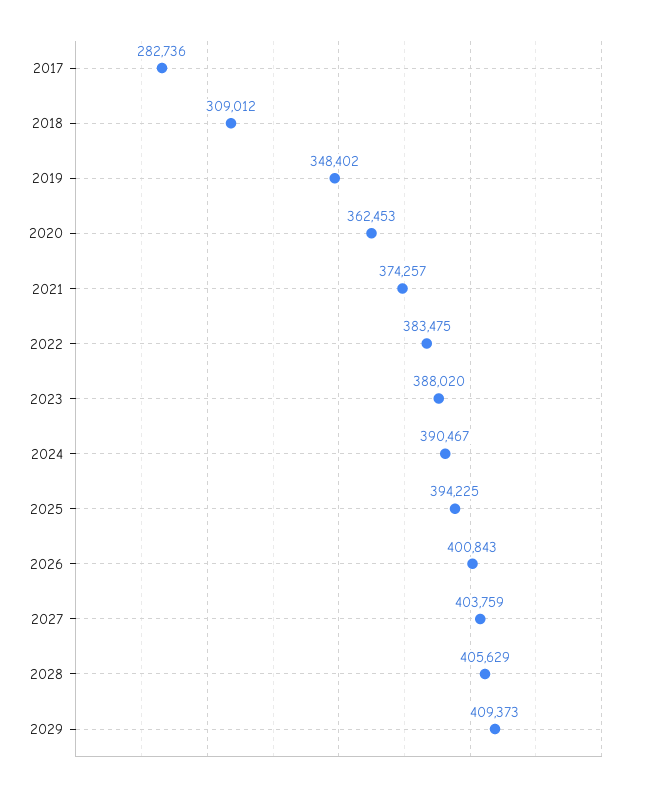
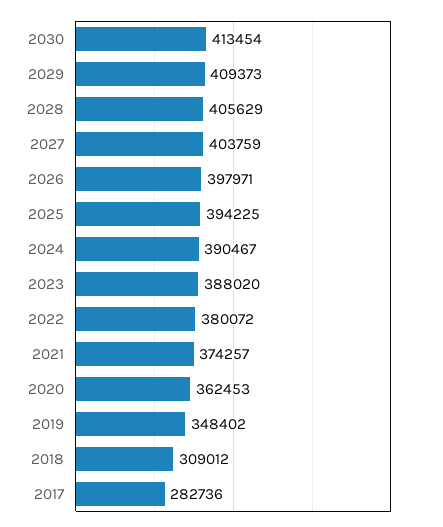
2022: 383475 -> 380072
2026: 400843 -> 397971
2030: none -> 413454

